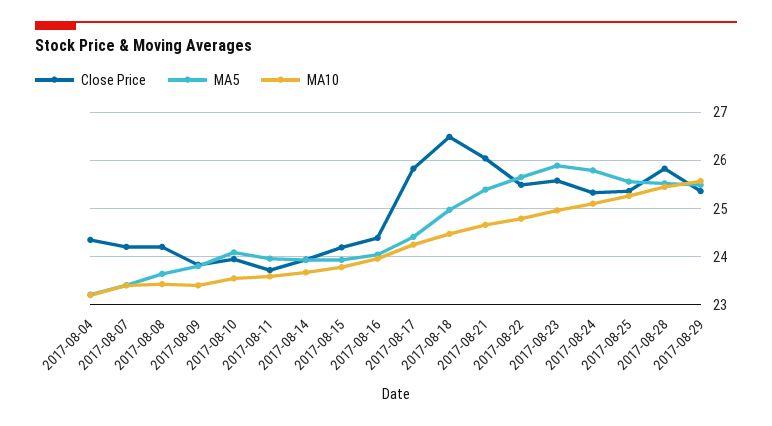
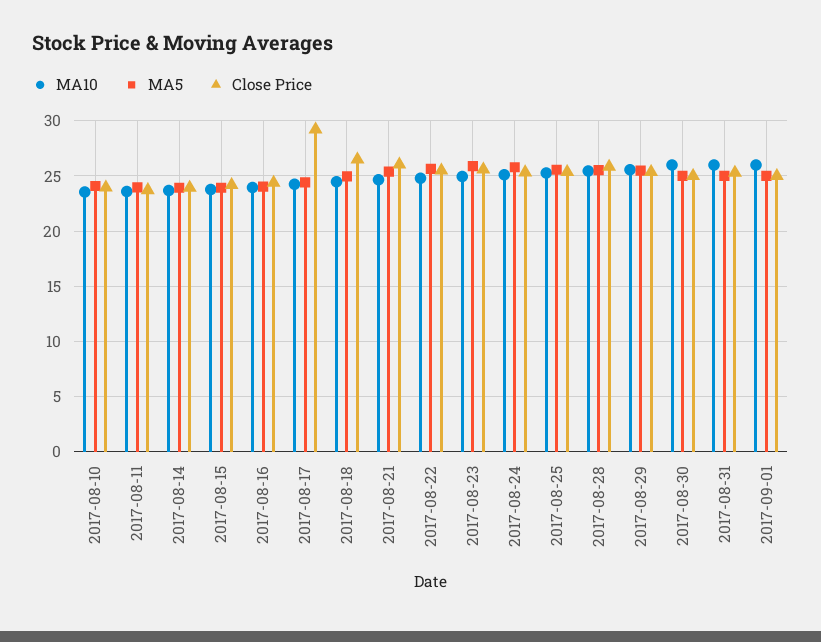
Close Price, 2017-08-04: 24.4 -> none
MA5, 2017-08-04: 23.2 -> none
MA10, 2017-08-04: 23.2 -> none
Close Price, 2017-08-07: 24.2 -> none
MA5, 2017-08-07: 23.4 -> none
MA10, 2017-08-07: 23.4 -> none
Close Price, 2017-08-08: 24.2 -> none
MA5, 2017-08-08: 23.6 -> none
MA10, 2017-08-08: 23.4 -> none
Close Price, 2017-08-09: 23.8 -> none
MA5, 2017-08-09: 23.8 -> none
MA10, 2017-08-09: 23.4 -> none
Close Price, 2017-08-17: 25.8 -> 29
MA10, 2017-08-30: none -> 26
MA5, 2017-08-30: none -> 25
Close Price, 2017-08-30: none -> 25
MA10, 2017-08-31: none -> 26
MA5, 2017-08-31: none -> 25
Close Price, 2017-08-31: none -> 25
MA10, 2017-09-01: none -> 26
MA5, 2017-09-01: none -> 25
Close Price, 2017-09-01: none -> 25

